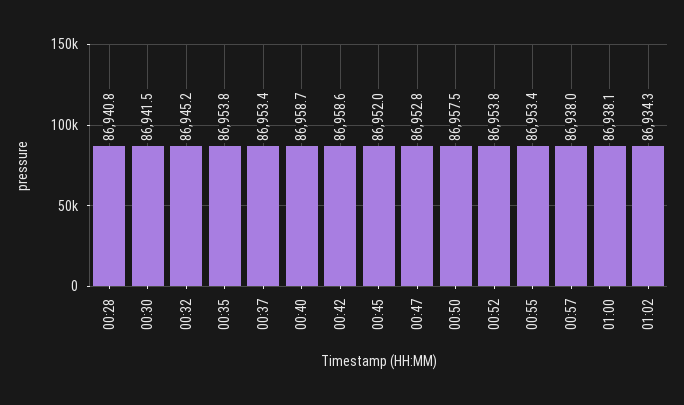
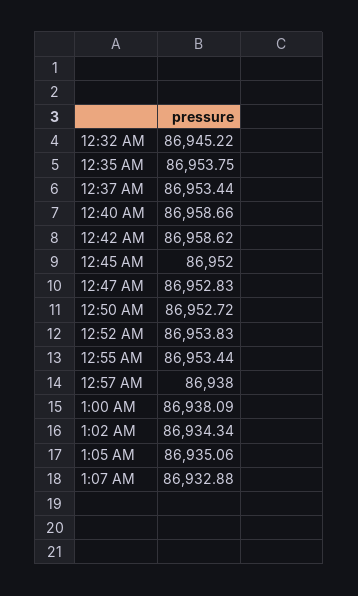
00:28: 86940.8 -> none
00:30: 86941.5 -> none
00:50: 86957.5 -> 86952.72
1:05 AM: none -> 86935.06
1:07 AM: none -> 86932.88

